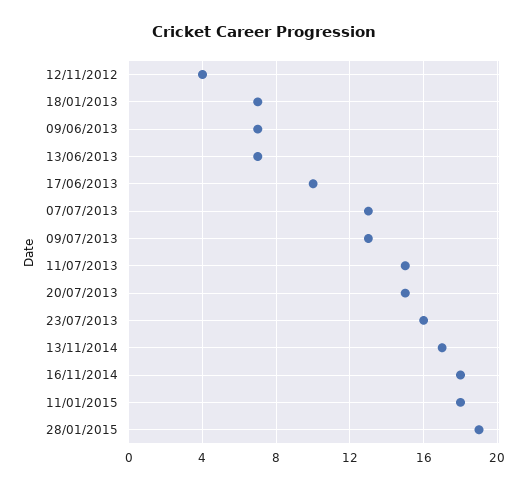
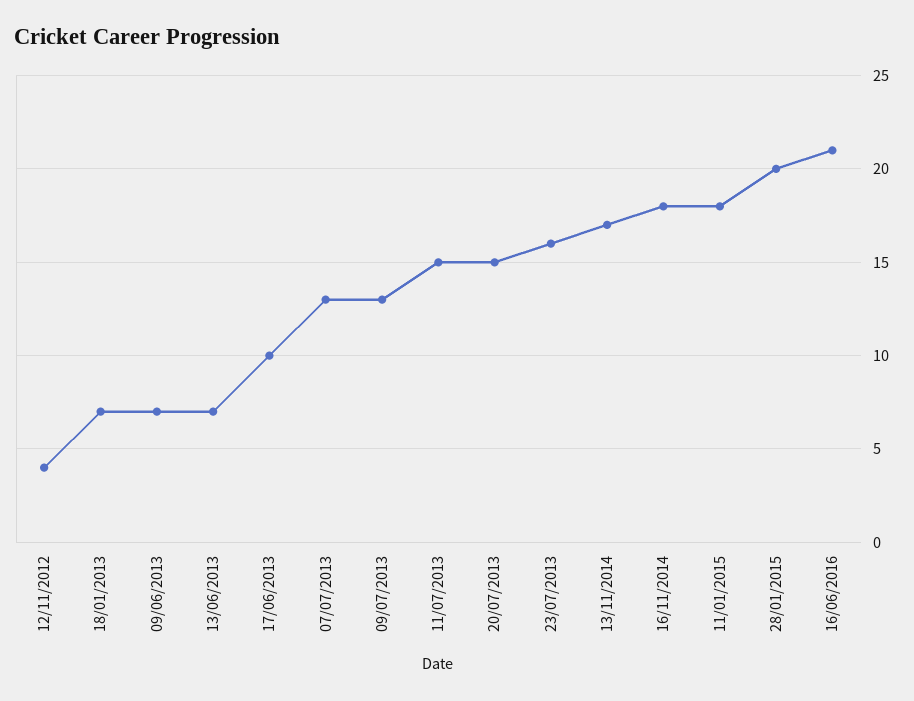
28/01/2015: 19 -> 20
16/06/2016: none -> 21

